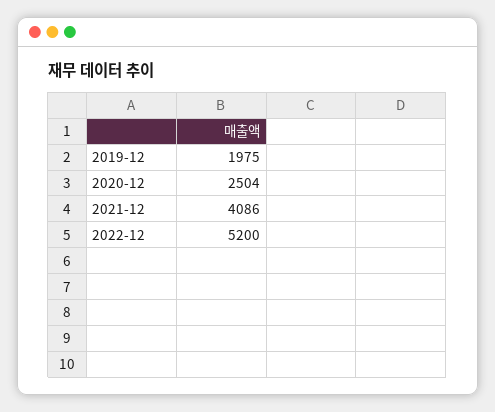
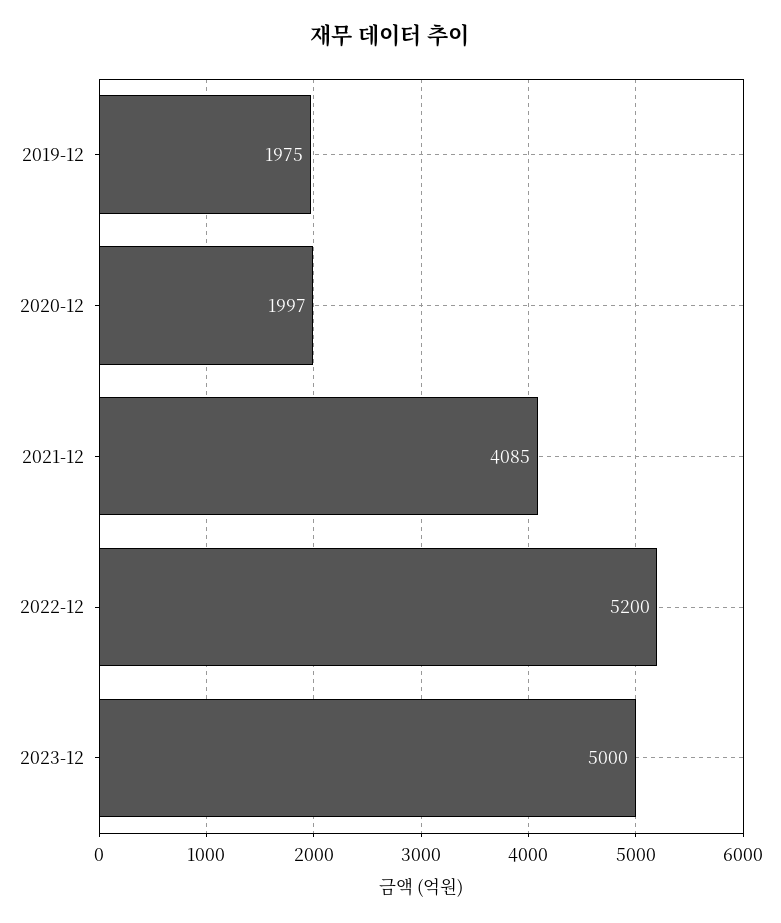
2020-12: 2504 -> 1997
2021-12: 4086 -> 4085
2023-12: none -> 5000

